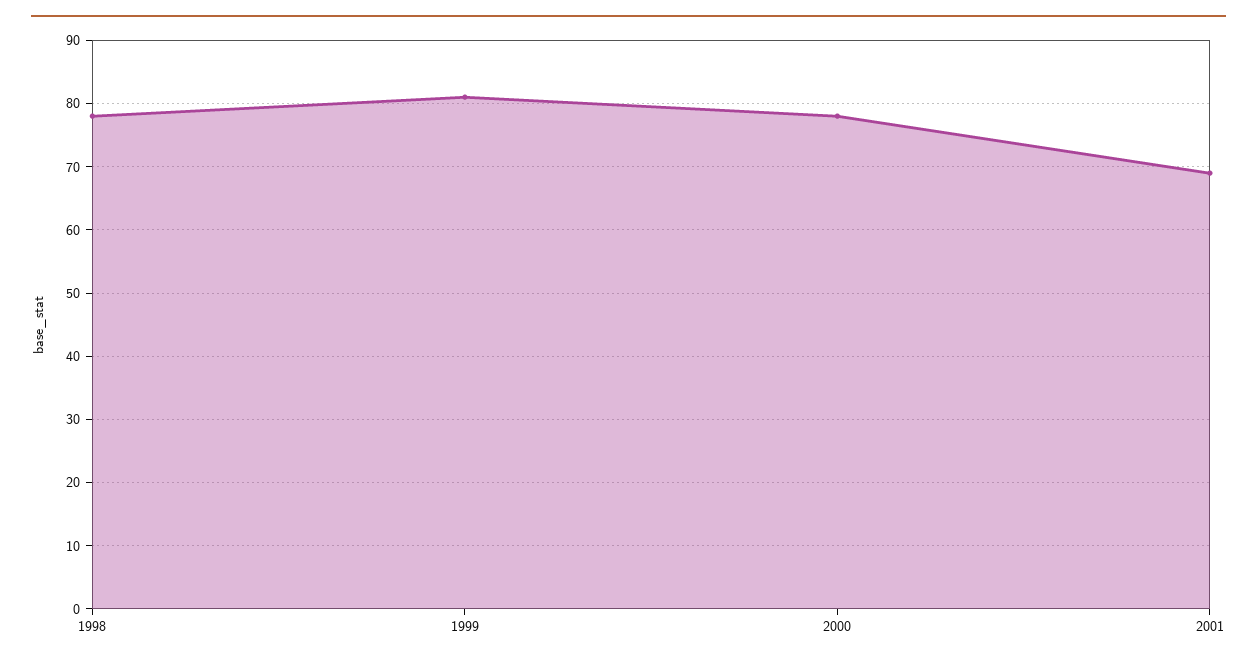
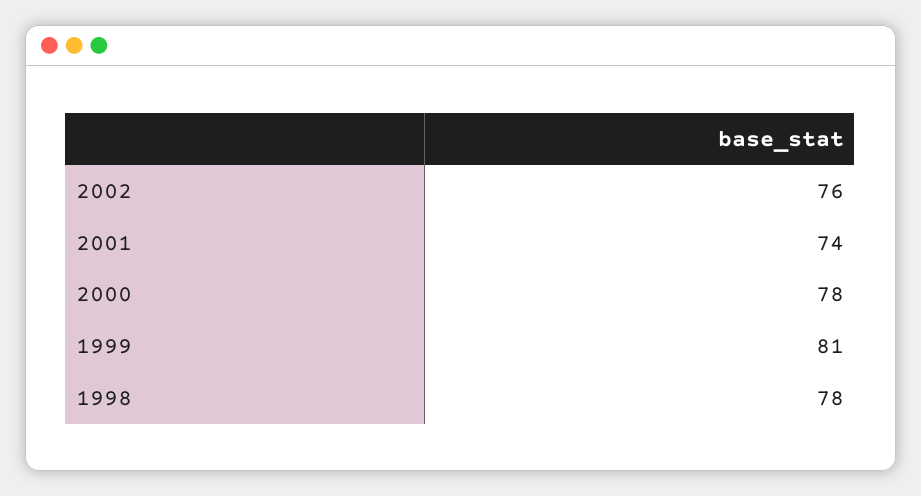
2001: 69 -> 74
2002: none -> 76

